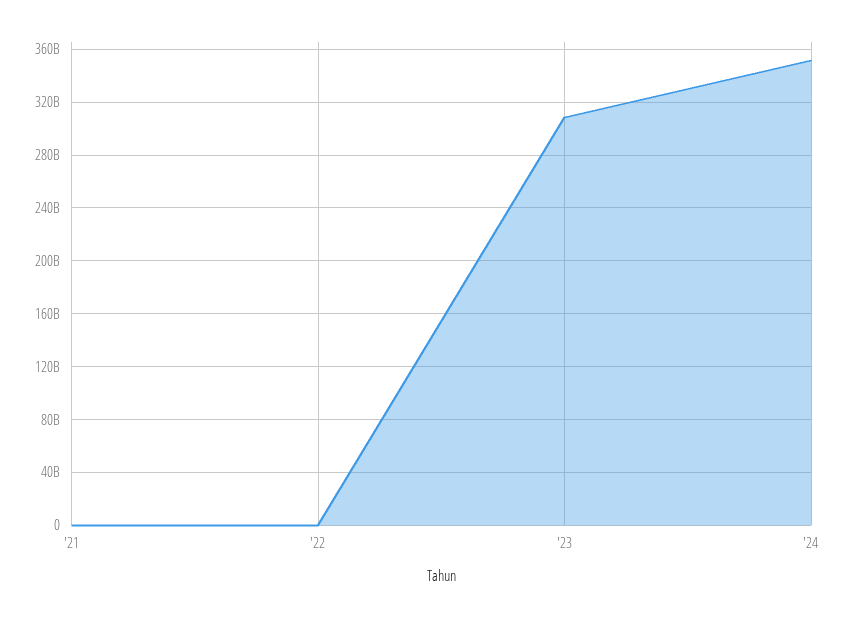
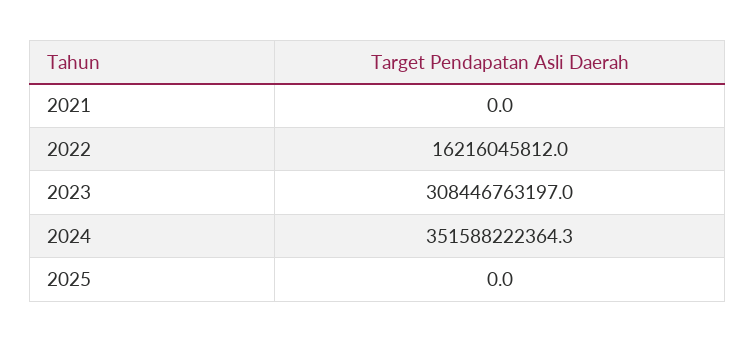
'22: 0 -> 16216045812
2025: none -> 0

